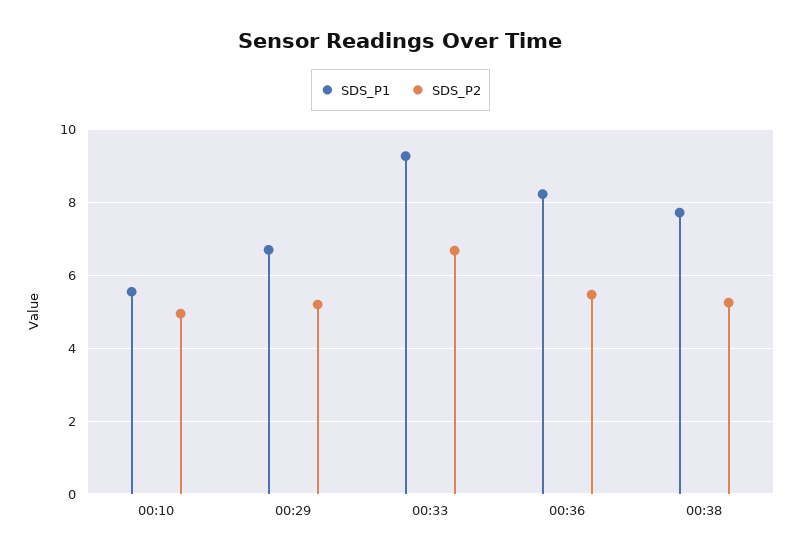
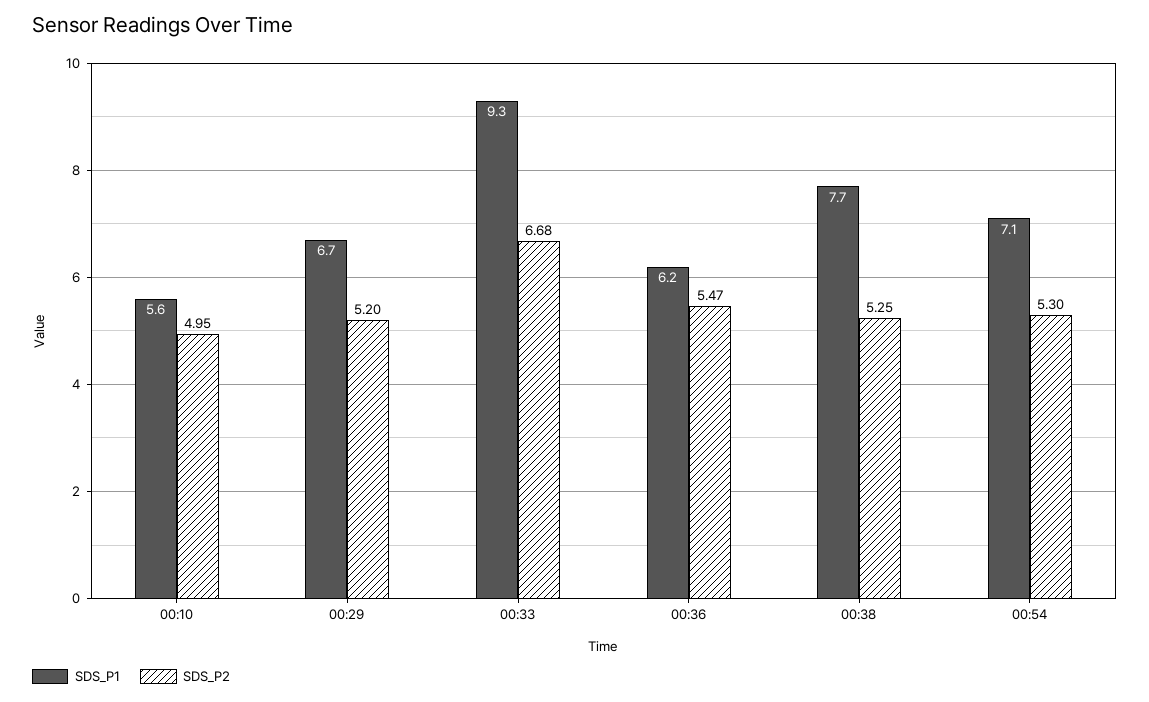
SDS_P1, 00:36: 8.2 -> 6.2
SDS_P1, 00:54: none -> 7.1
SDS_P2, 00:54: none -> 5.3

